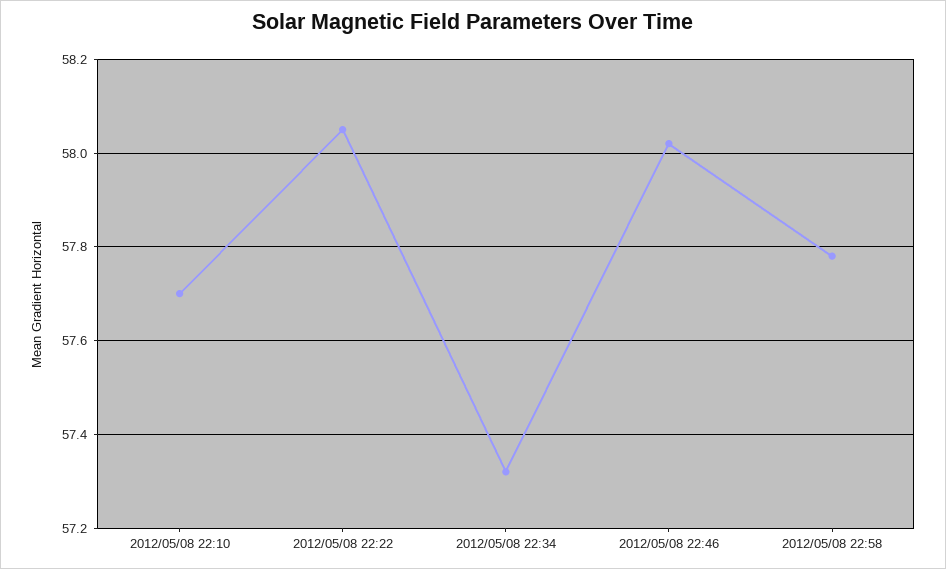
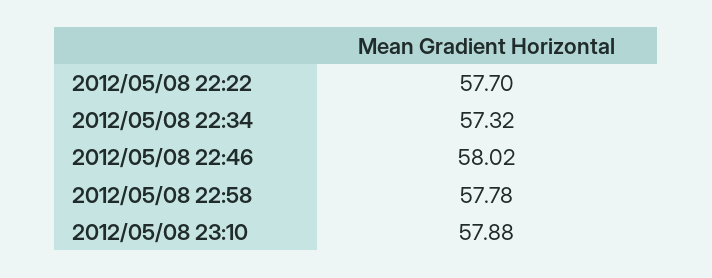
2012/05/08 22:10: 57.7 -> none
2012/05/08 22:22: 58.05 -> 57.7
2012/05/08 23:10: none -> 57.88

